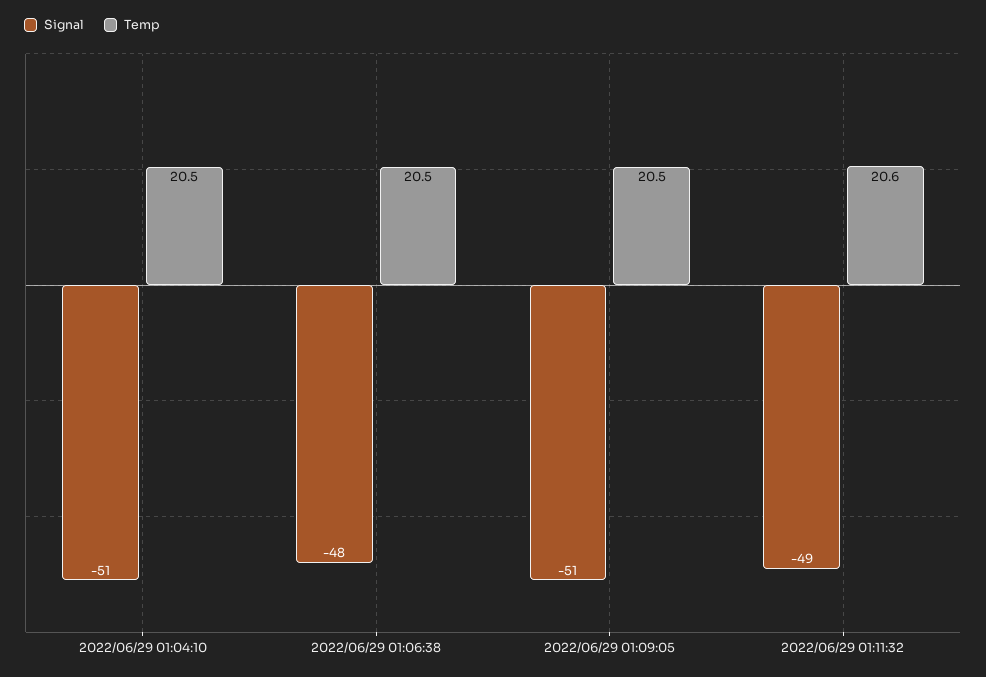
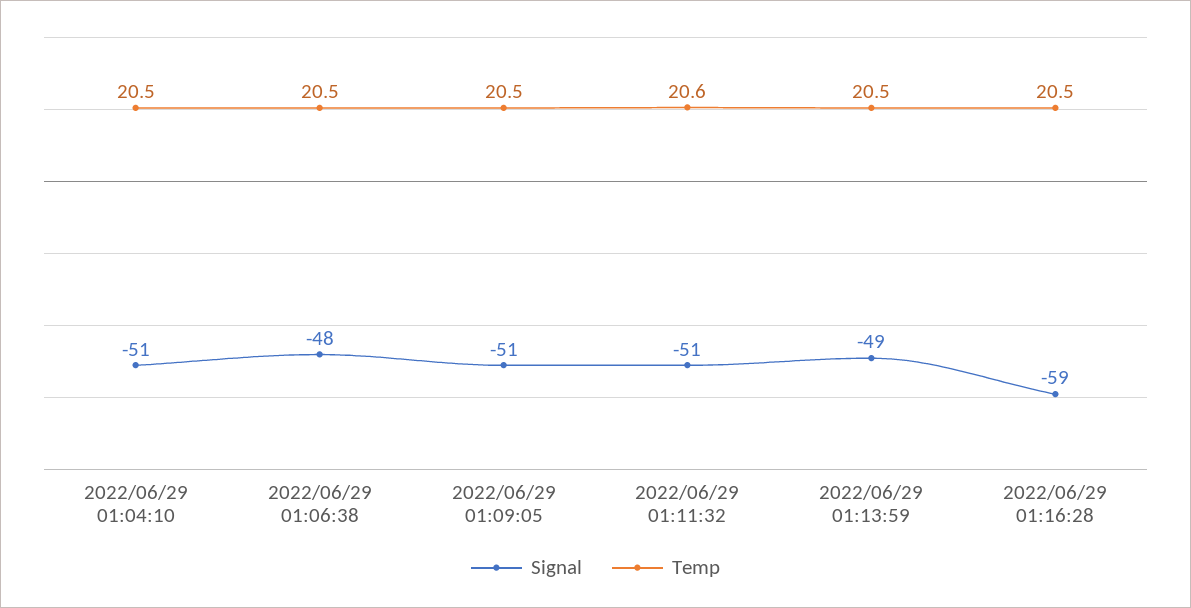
Signal, 2022/06/29 01:11:32: -49 -> -51
Signal, 2022/06/29 01:13:59: none -> -49
Temp, 2022/06/29 01:13:59: none -> 20.5
Signal, 2022/06/29 01:16:28: none -> -59
Temp, 2022/06/29 01:16:28: none -> 20.5

